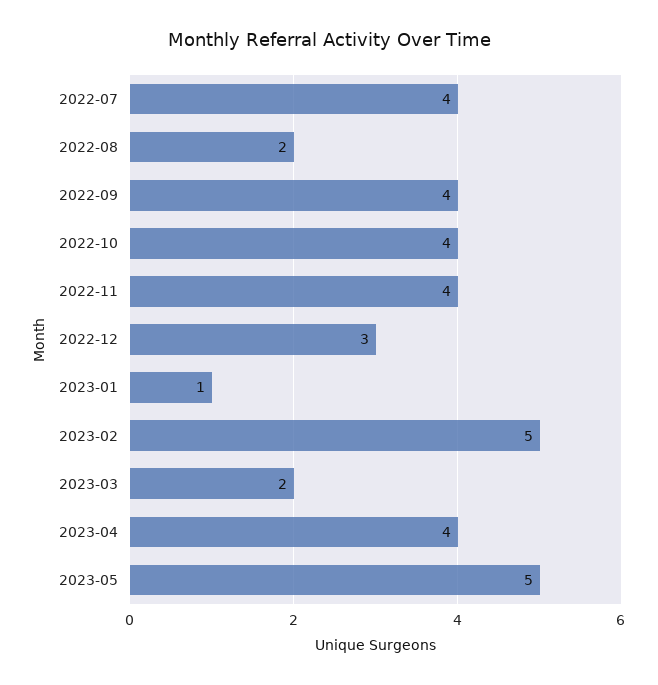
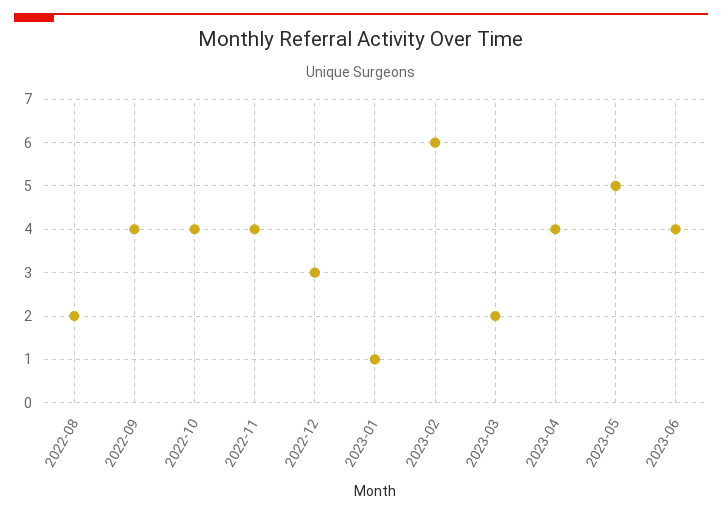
2022-07: 4 -> none
2023-02: 5 -> 6
2023-06: none -> 4

